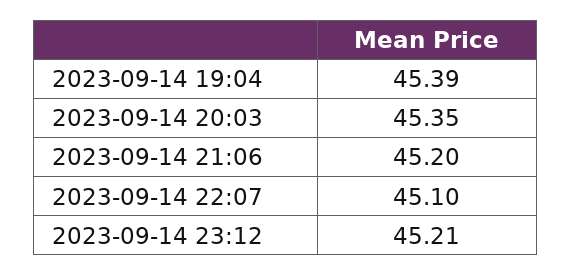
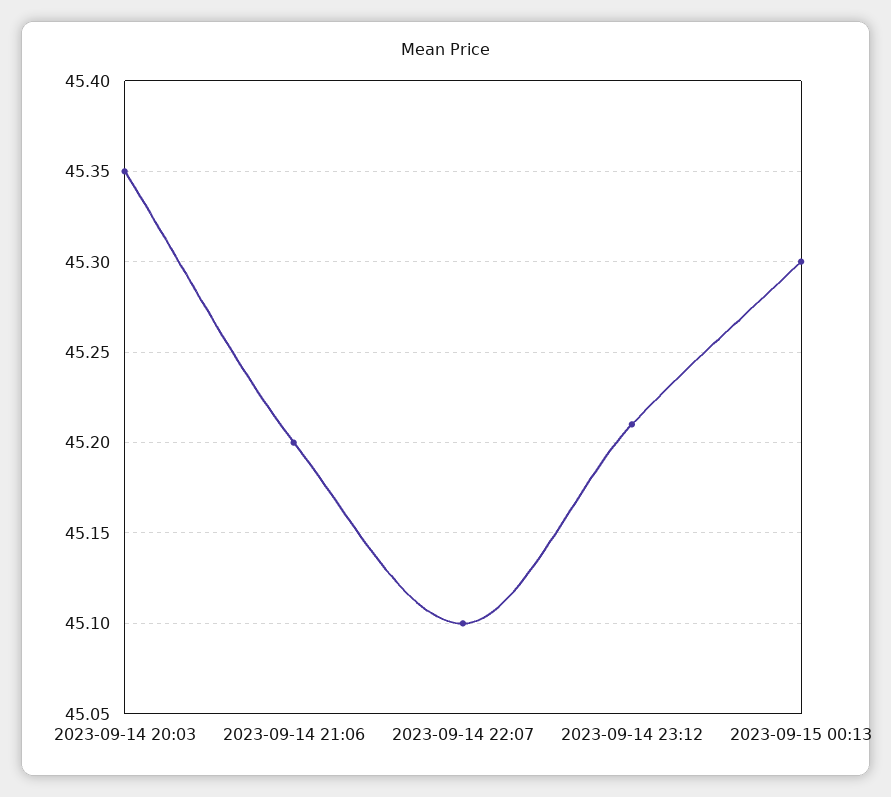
2023-09-14 19:04: 45.39 -> none
2023-09-15 00:13: none -> 45.3

